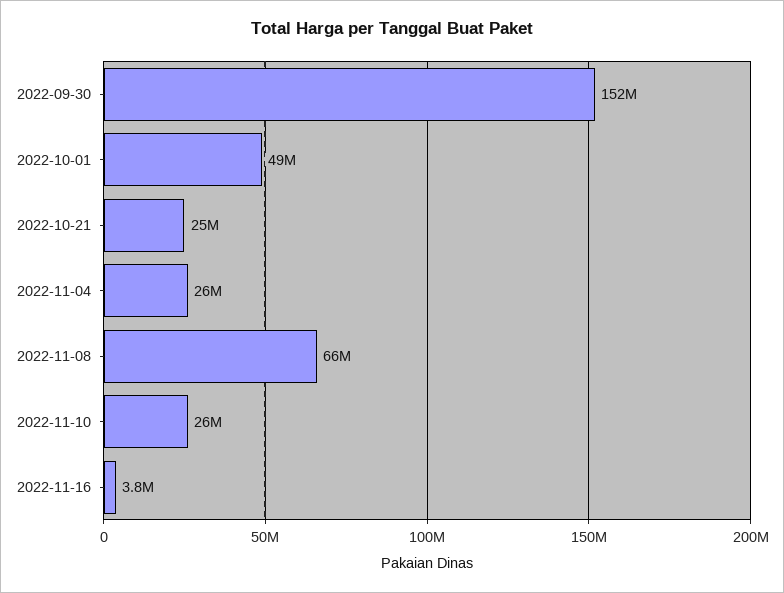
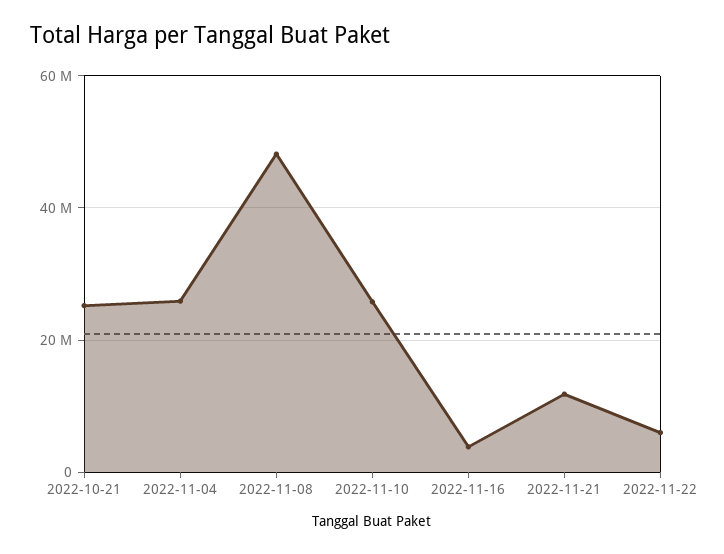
2022-09-30: 152000000 -> none
2022-10-01: 49000000 -> none
2022-11-08: 66000000 -> 48000000
2022-11-21: none -> 12000000
2022-11-22: none -> 6000000

